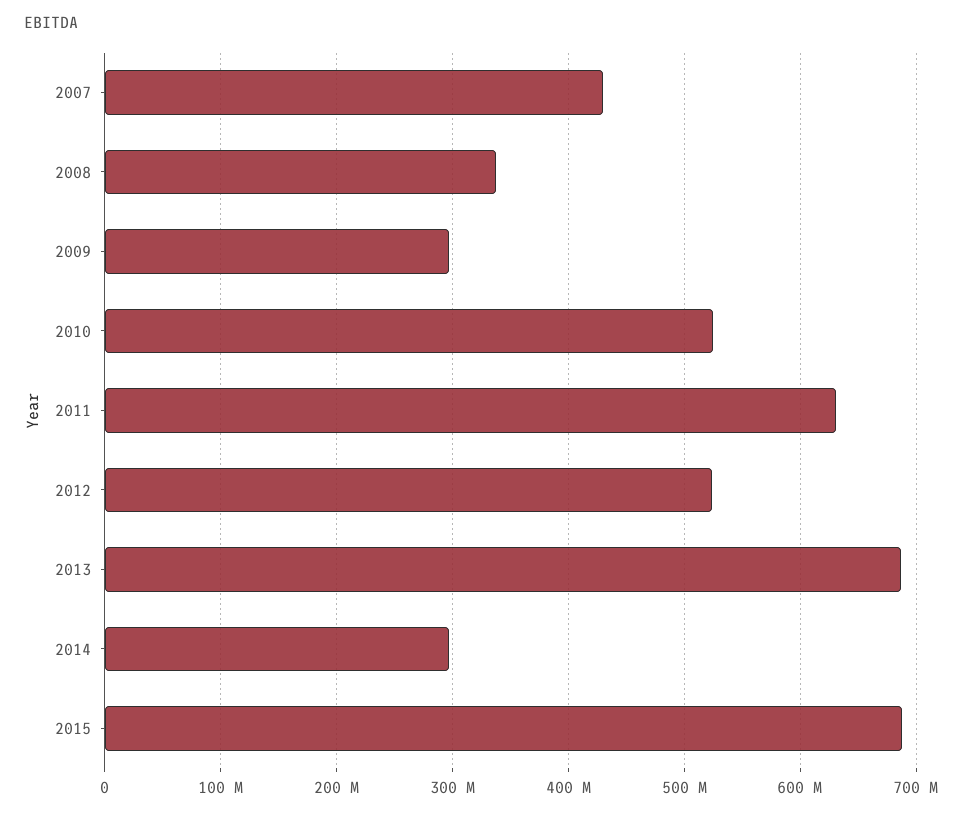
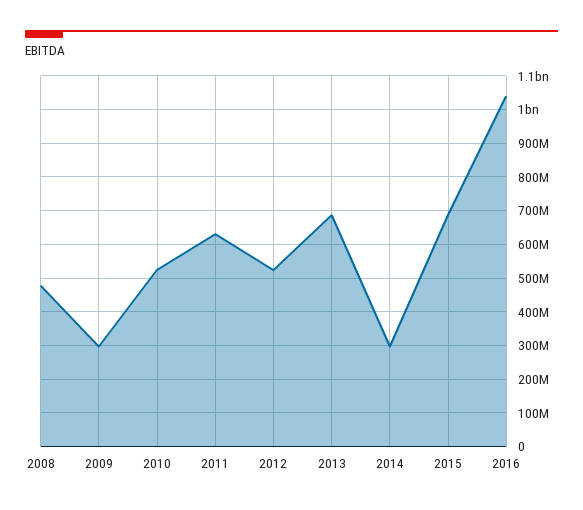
2007: 430000000 -> none
2008: 340000000 -> 480000000
2016: none -> 1040000000

